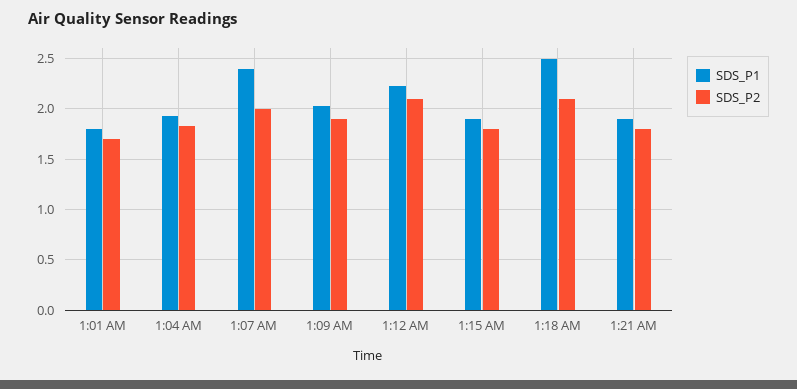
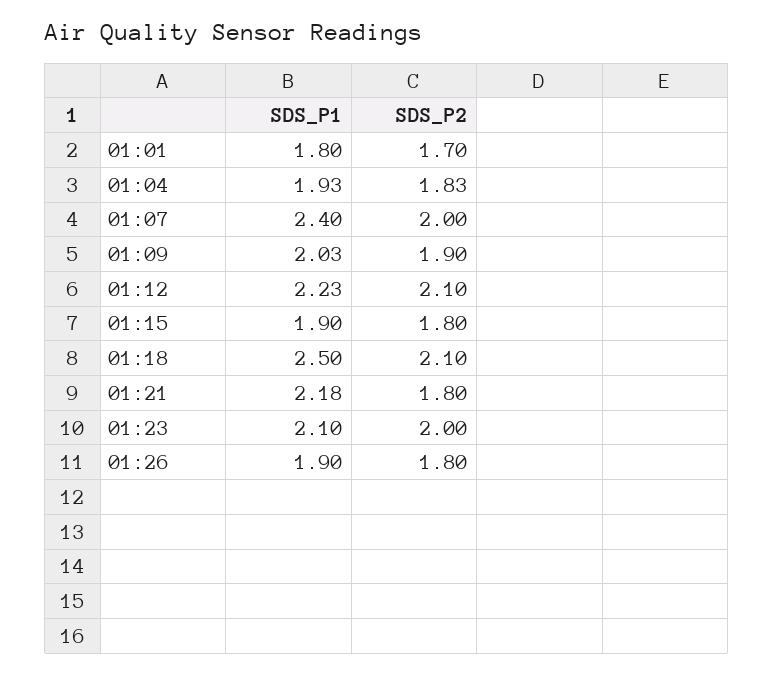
SDS_P1, 1:21 AM: 1.9 -> 2.18
SDS_P1, 01:23: none -> 2.1
SDS_P2, 01:23: none -> 2
SDS_P1, 01:26: none -> 1.9
SDS_P2, 01:26: none -> 1.8

